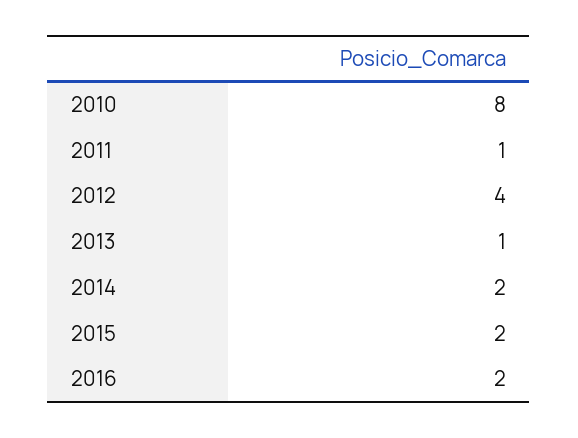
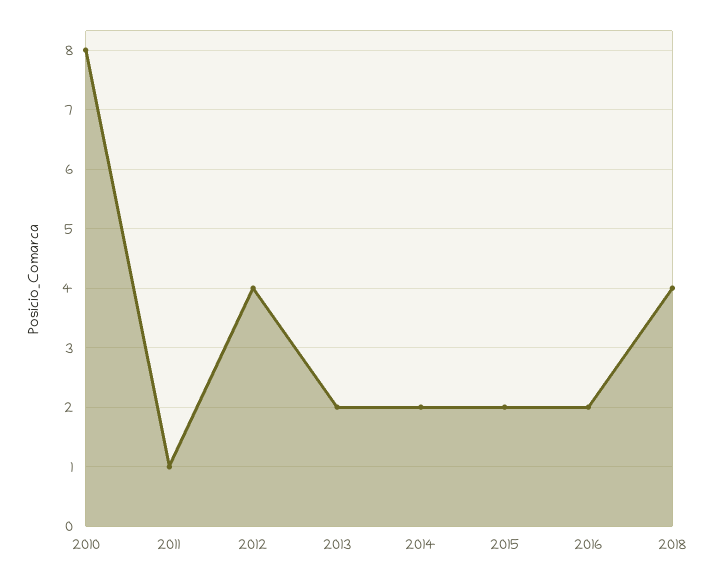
2013: 1 -> 2
2018: none -> 4

